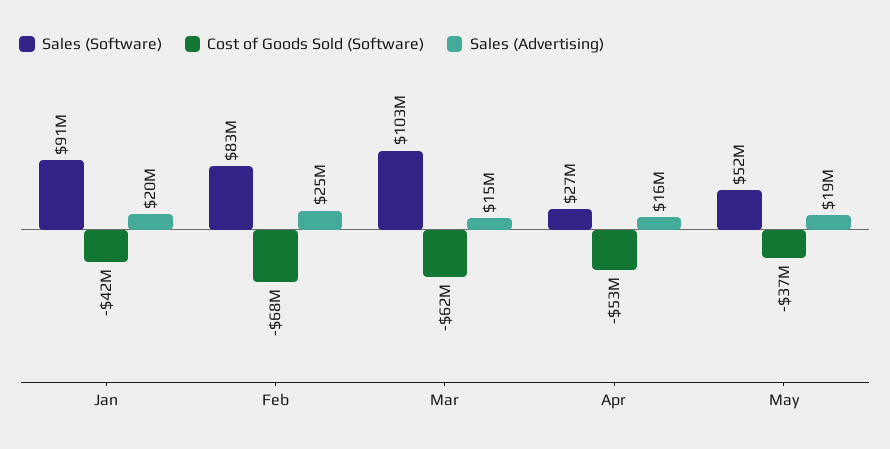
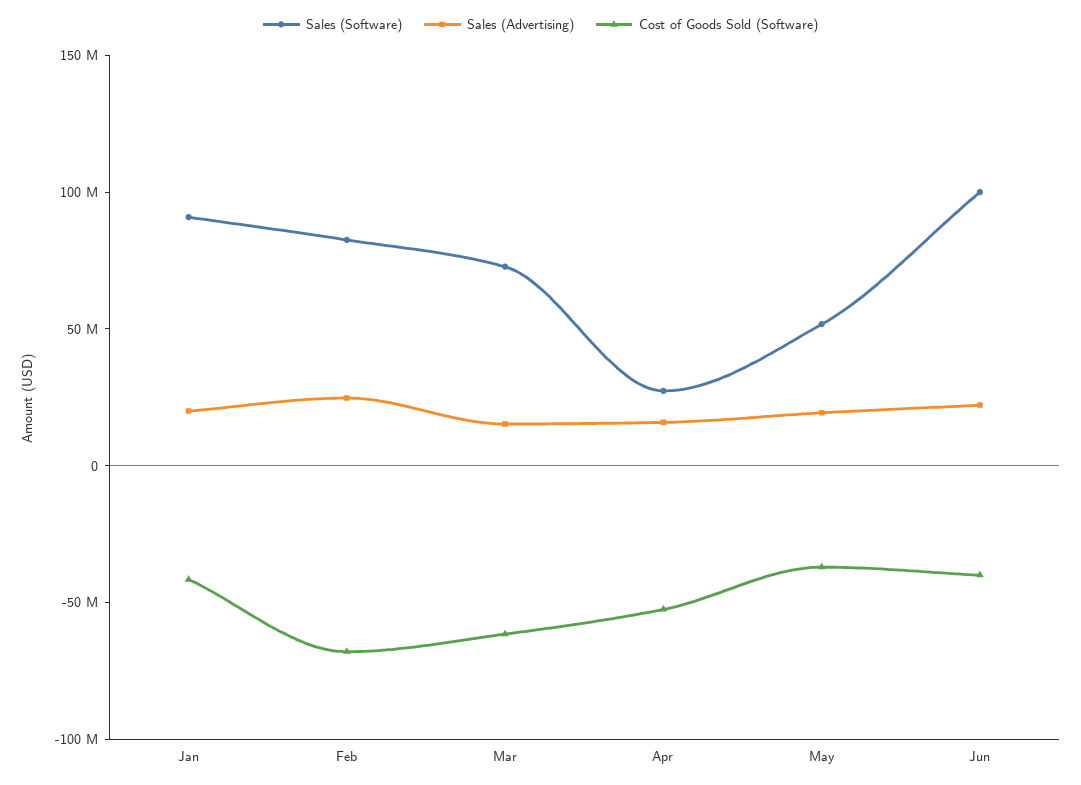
Sales (Software), Mar: 103000000 -> 70000000
Sales (Software), Jun: none -> 100000000
Sales (Advertising), Jun: none -> 20000000
Cost of Goods Sold (Software), Jun: none -> -40000000

